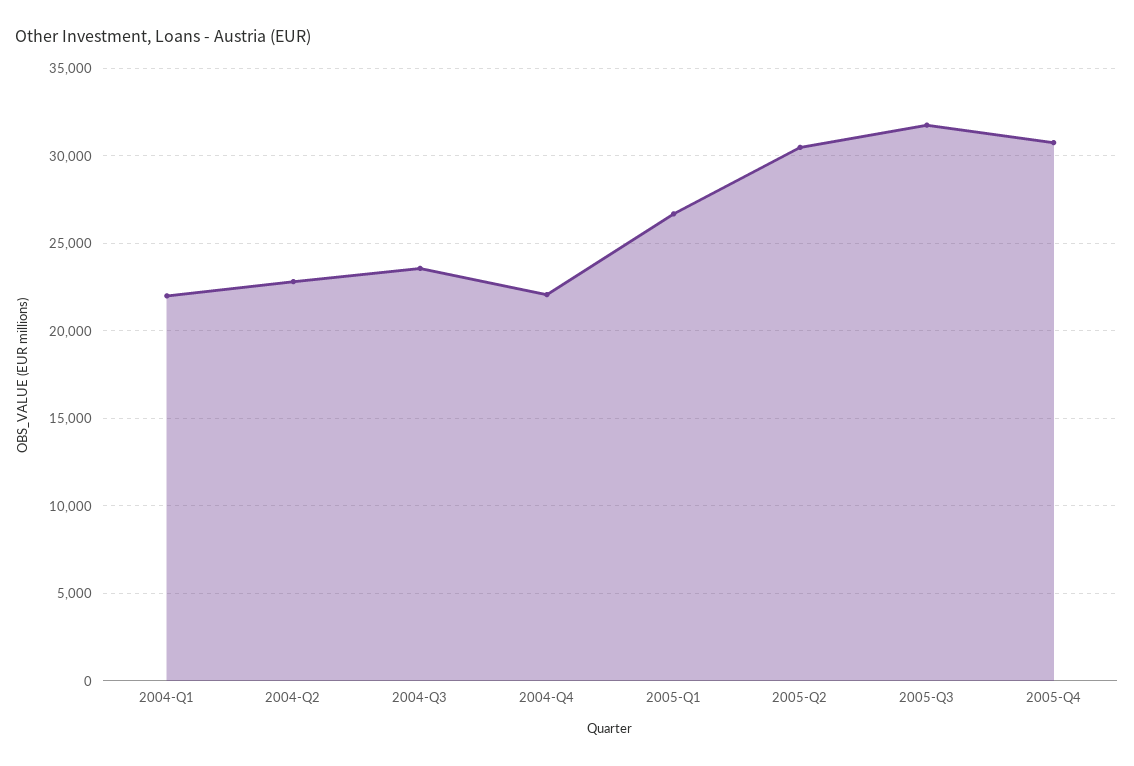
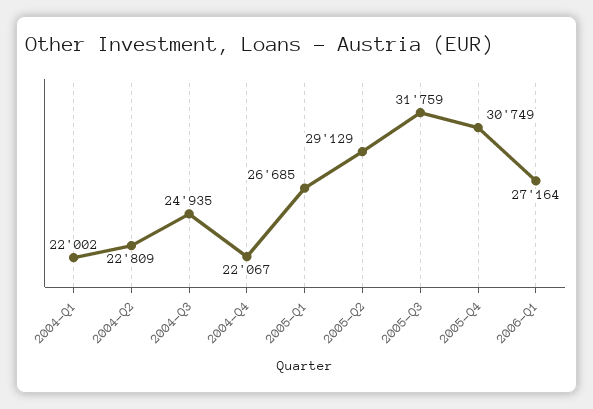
2004-Q3: 23500 -> 24935
2005-Q2: 30500 -> 29129
2006-Q1: none -> 27164

